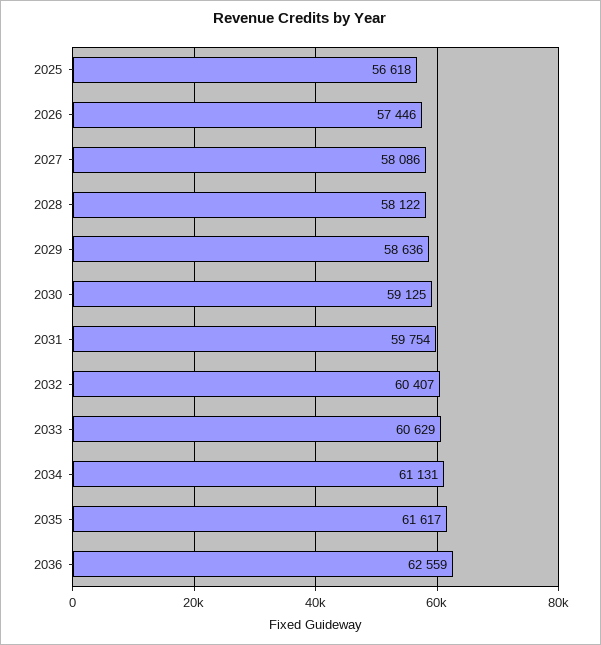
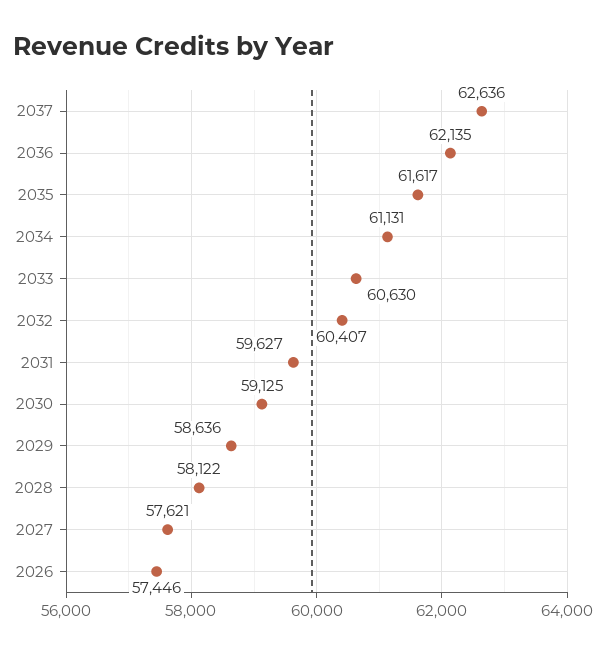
2025: 56618 -> none
2027: 58086 -> 57621
2031: 59754 -> 59627
2033: 60629 -> 60630
2036: 62559 -> 62135
2037: none -> 62636

